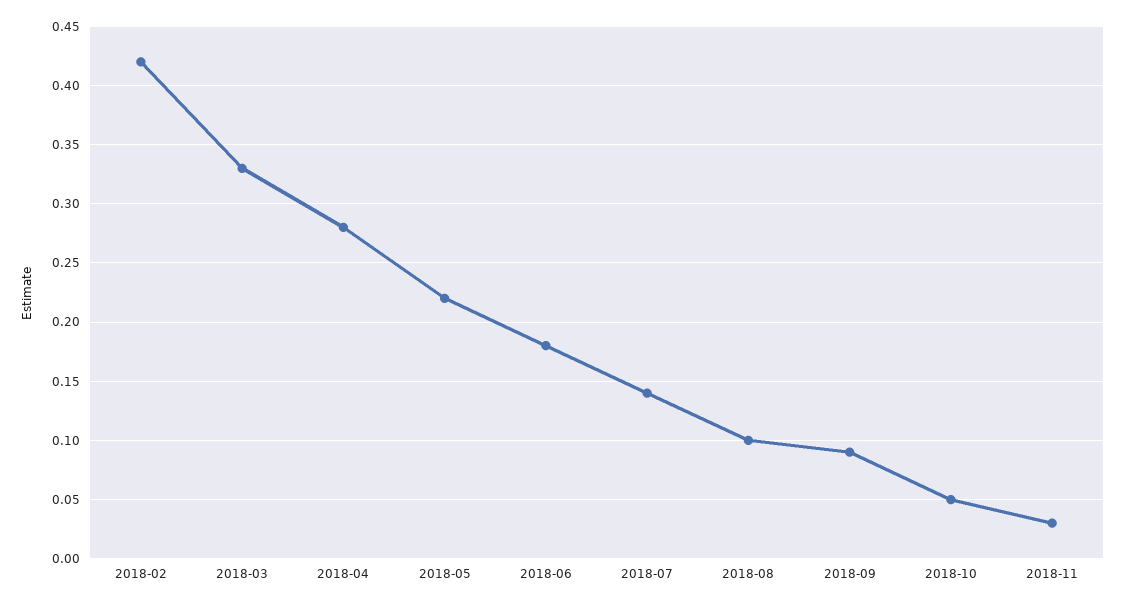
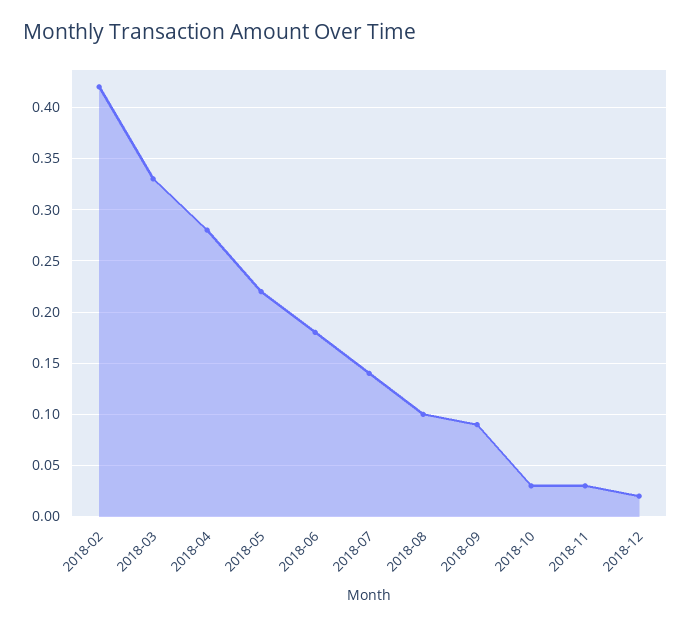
2018-10: 0.05 -> 0.03
2018-12: none -> 0.02

